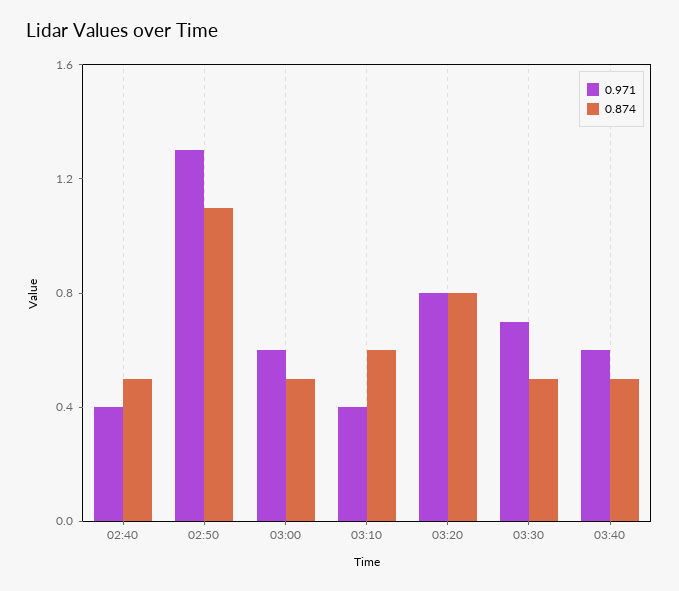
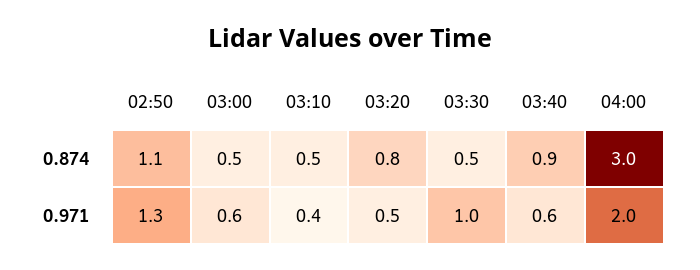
0.971, 02:40: 0.4 -> none
0.874, 02:40: 0.5 -> none
0.874, 03:10: 0.6 -> 0.5
0.971, 03:20: 0.8 -> 0.5
0.971, 03:30: 0.7 -> 1
0.874, 03:40: 0.5 -> 0.9
0.874, 04:00: none -> 3
0.971, 04:00: none -> 2

